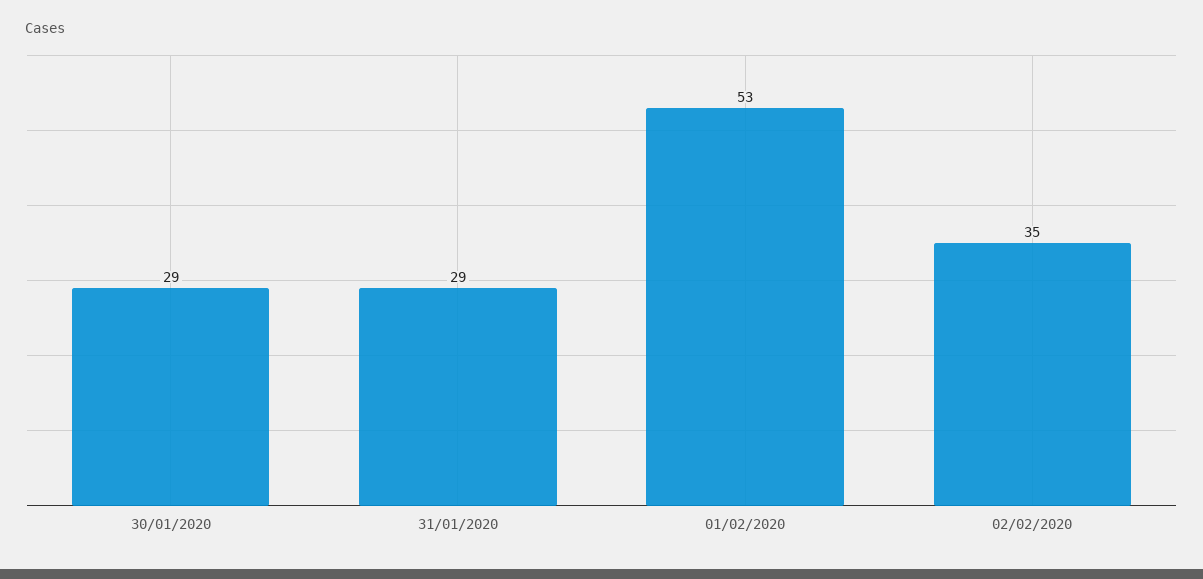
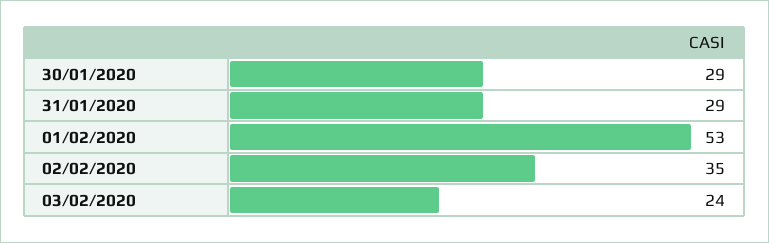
03/02/2020: none -> 24

